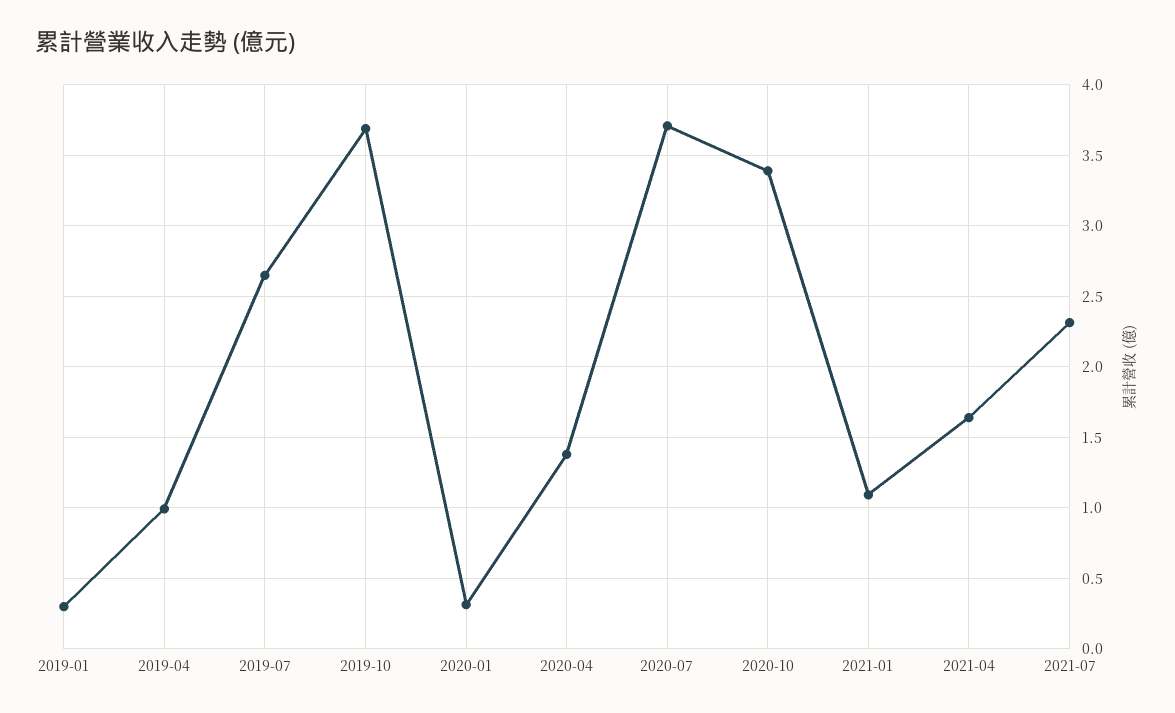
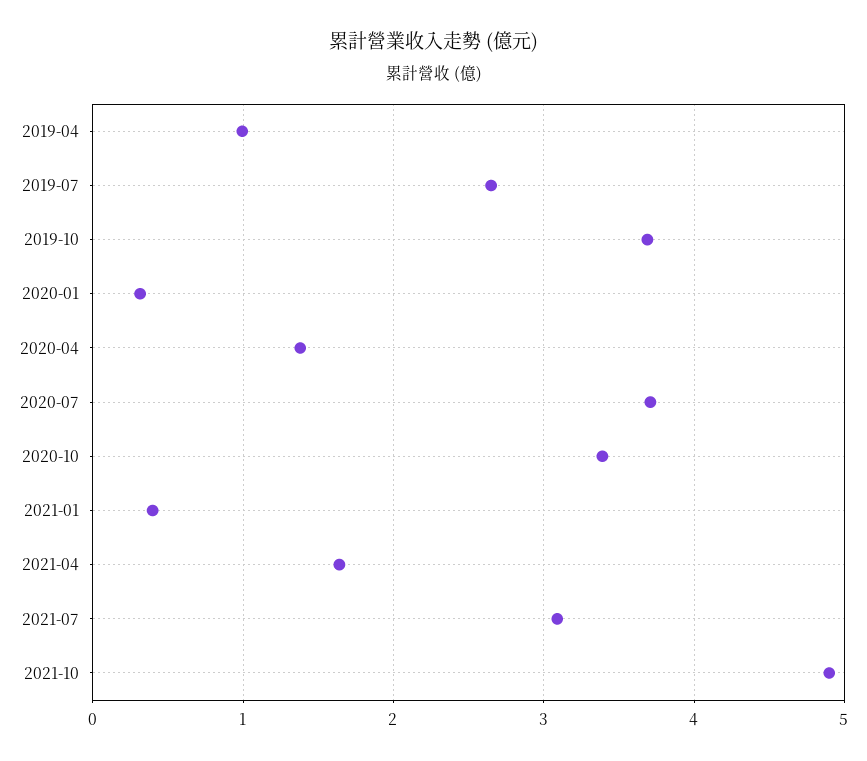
2019-01: 0.3 -> none
2021-01: 1.1 -> 0.4
2021-07: 2.3 -> 3.1
2021-10: none -> 4.9

